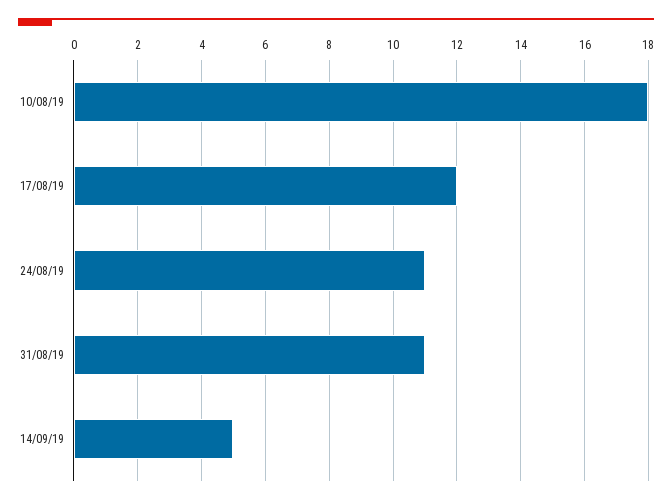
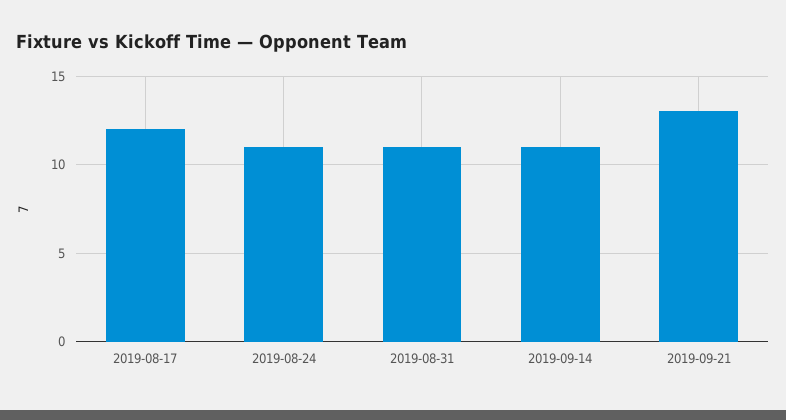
10/08/19: 18 -> none
14/09/19: 5 -> 11
2019-09-21: none -> 13

